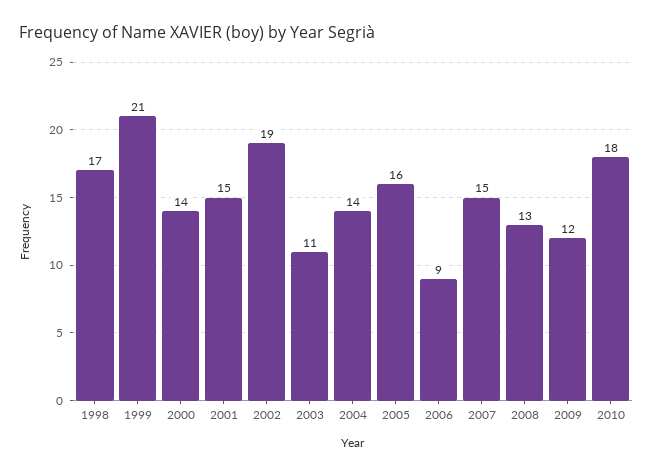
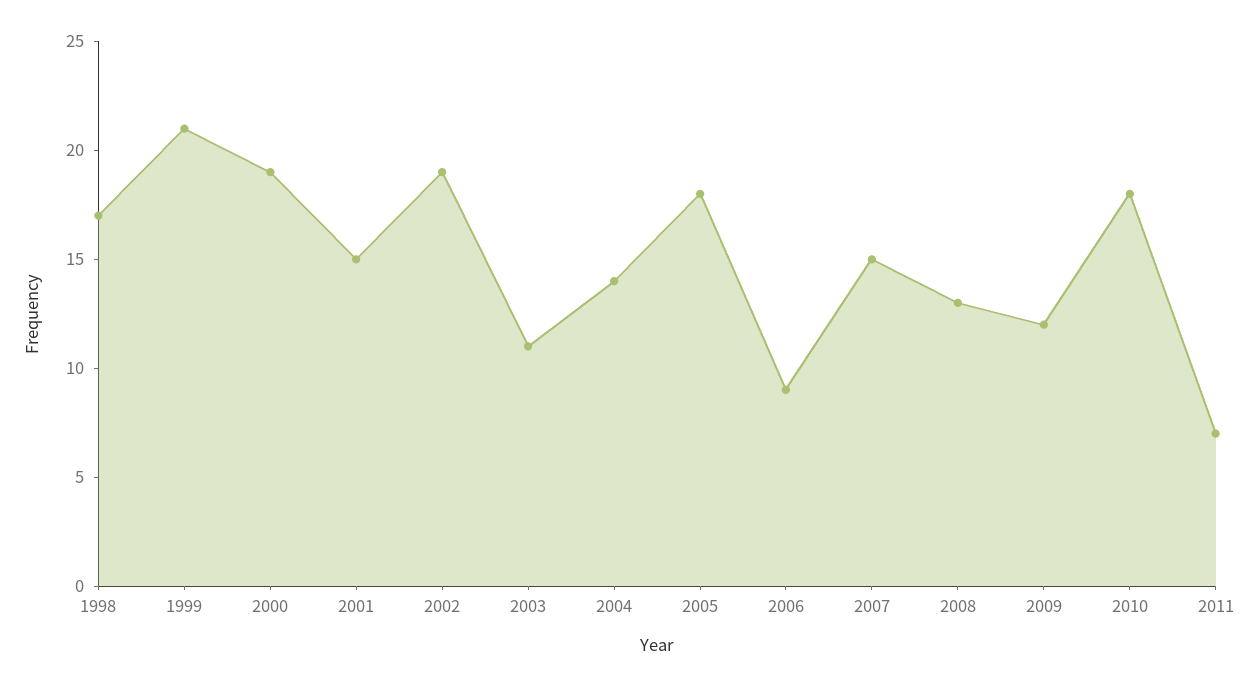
2000: 14 -> 19
2005: 16 -> 18
2011: none -> 7

